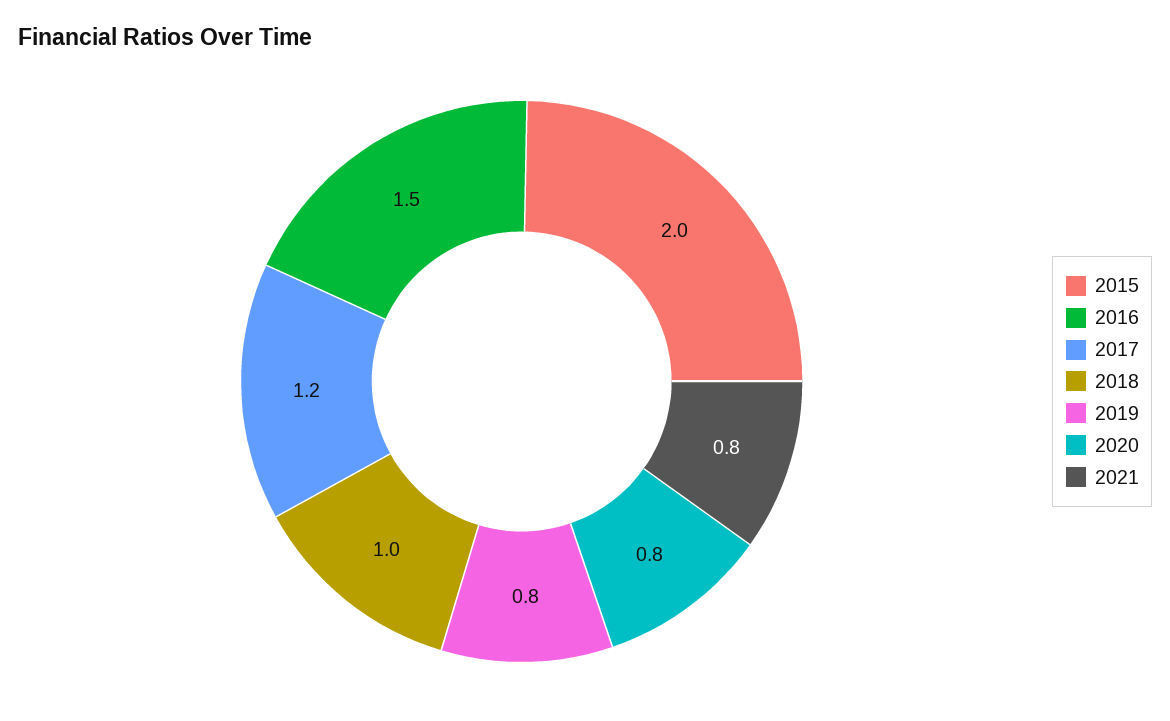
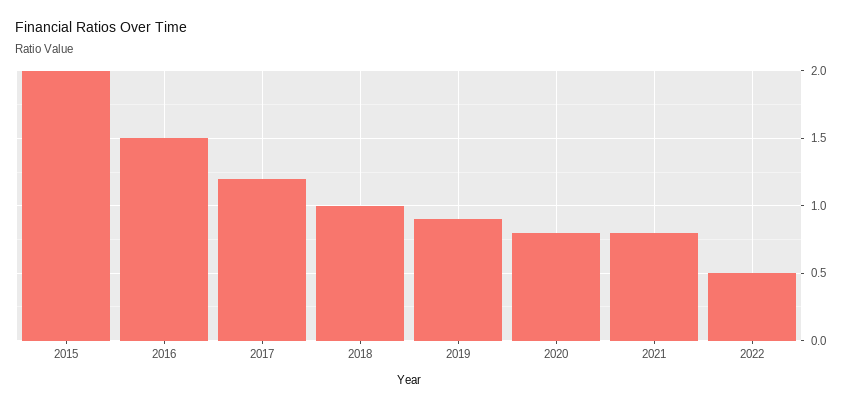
2019: 0.8 -> 0.9
2022: none -> 0.5

